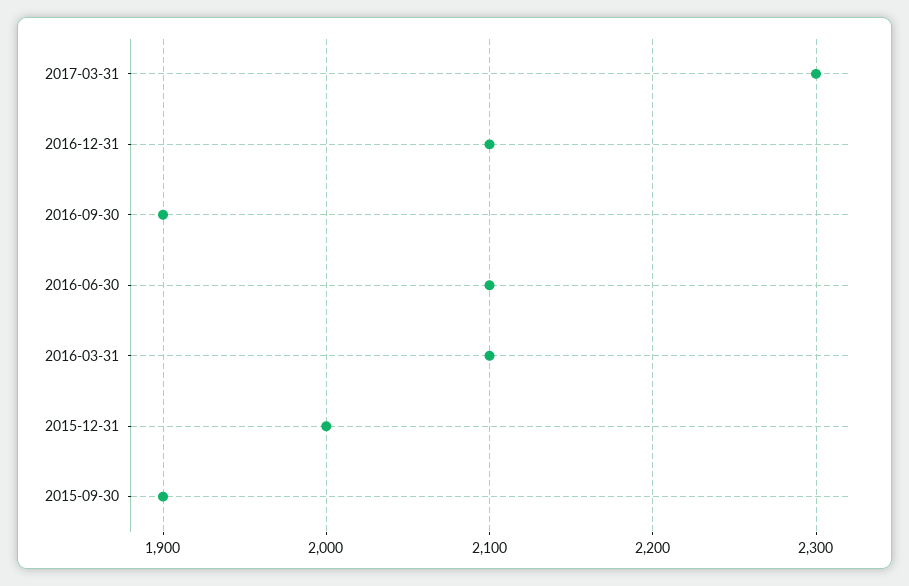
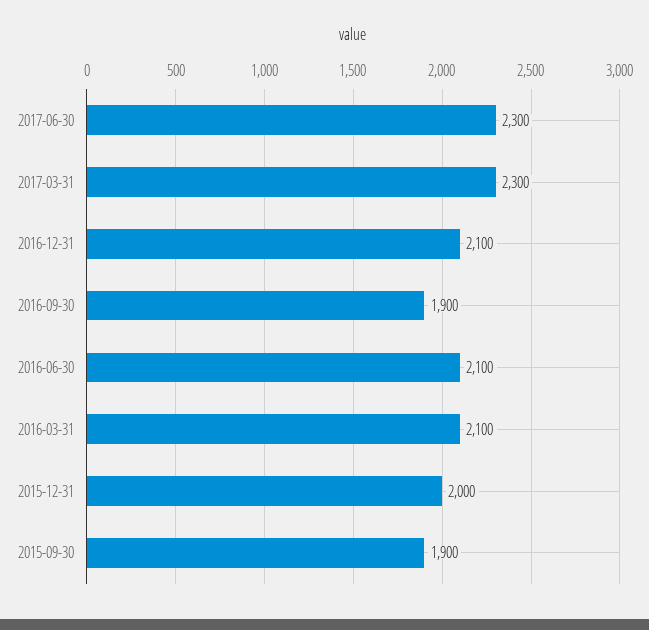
2017-06-30: none -> 2300

